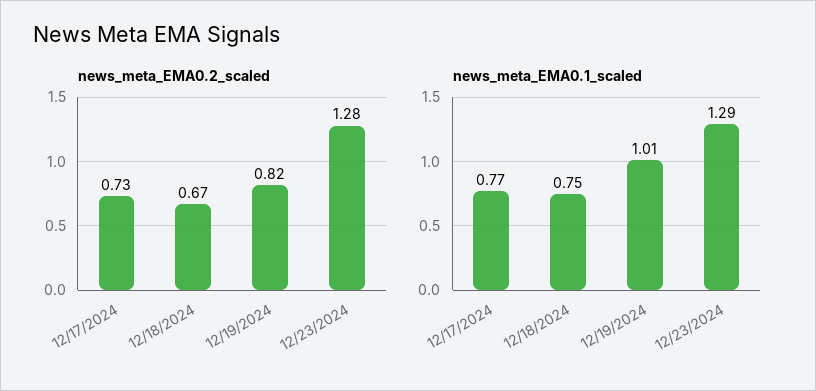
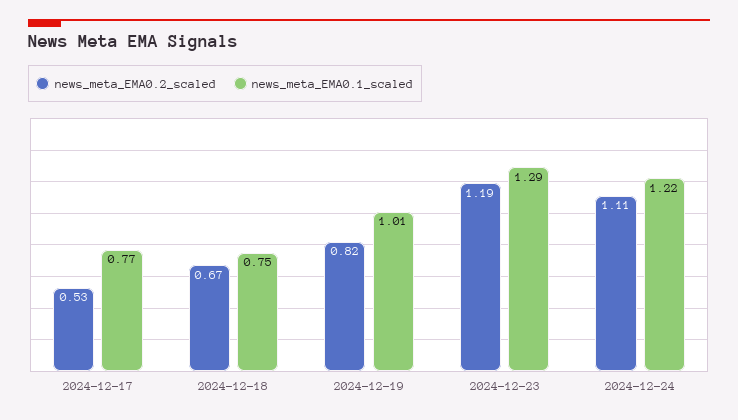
news_meta_EMA0.2_scaled, 12/17/2024: 0.73 -> 0.53
news_meta_EMA0.2_scaled, 12/23/2024: 1.28 -> 1.19
news_meta_EMA0.2_scaled, 2024-12-24: none -> 1.11
news_meta_EMA0.1_scaled, 2024-12-24: none -> 1.22

